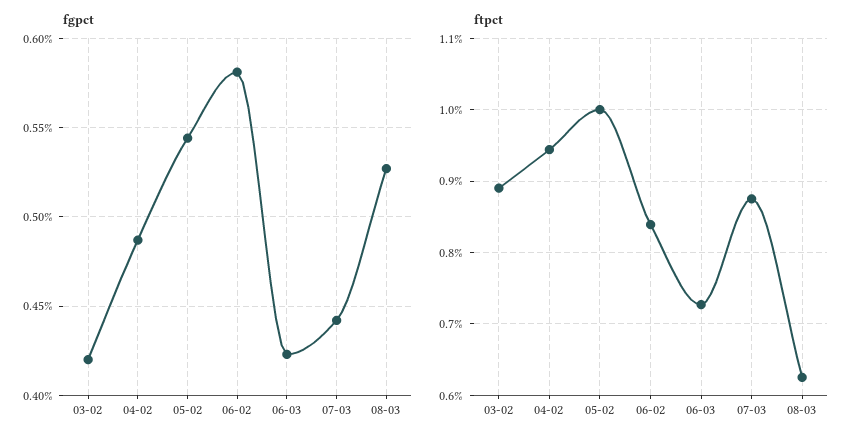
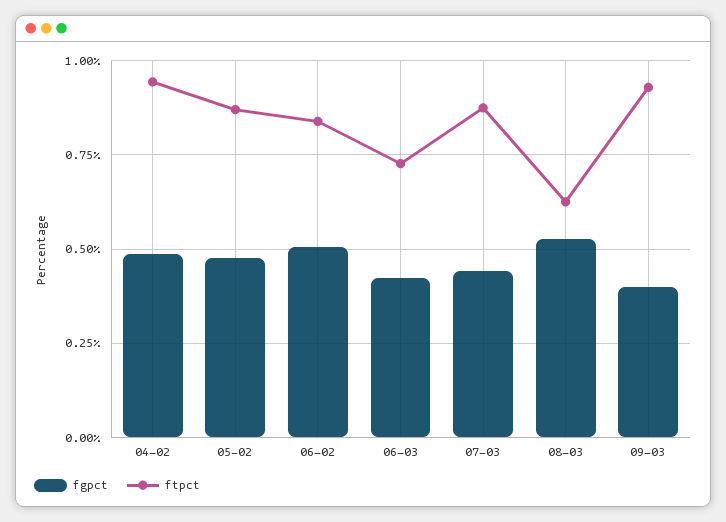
fgpct, 03-02: 0.42 -> none
fgpct, 05-02: 0.545 -> 0.475
fgpct, 06-02: 0.58 -> 0.5
ftpct, 03-02: 0.89 -> none
ftpct, 05-02: 1 -> 0.875
fgpct, 09-03: none -> 0.4
ftpct, 09-03: none -> 0.925

